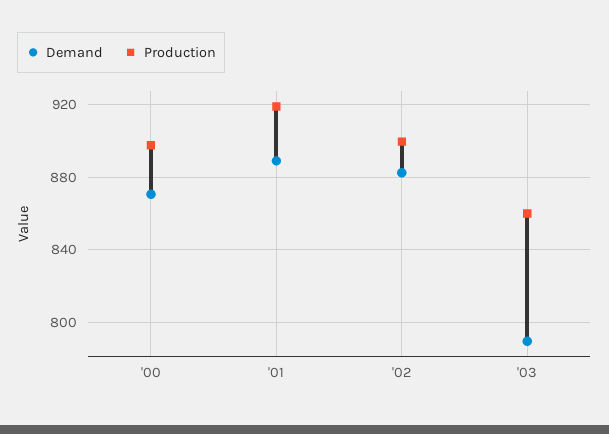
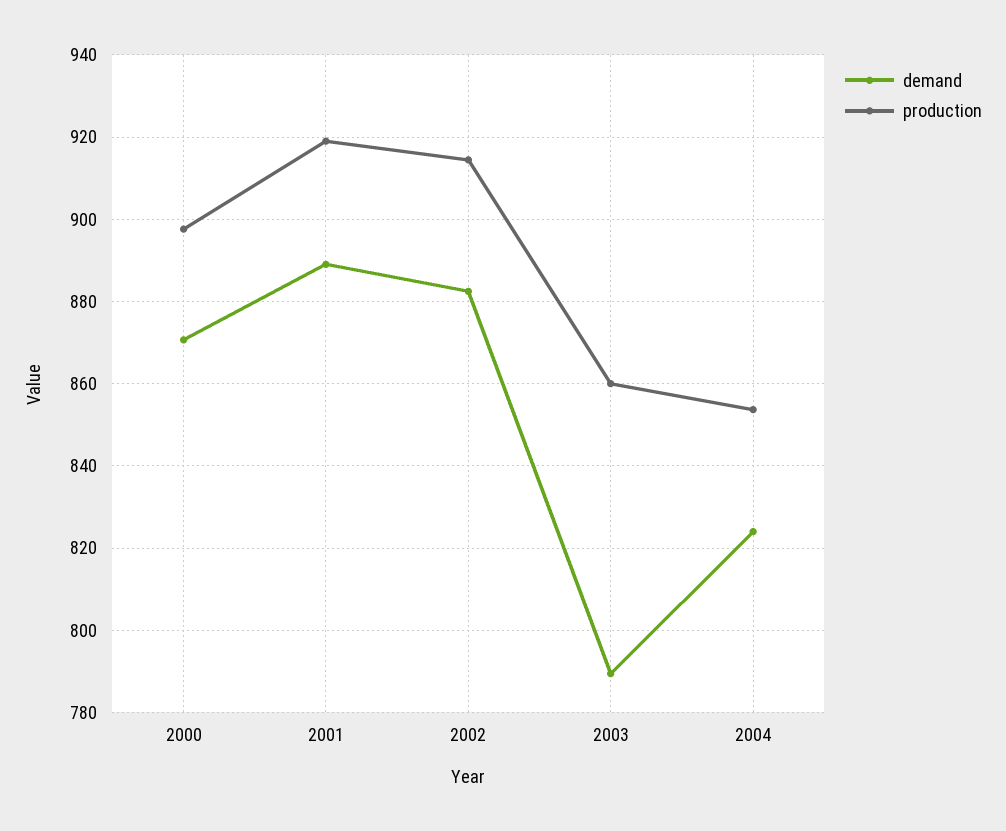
Production, '02: 900 -> 914
Demand, 2004: none -> 824
Production, 2004: none -> 854

